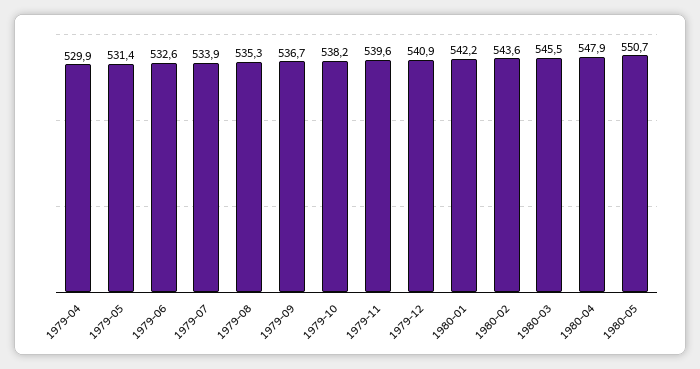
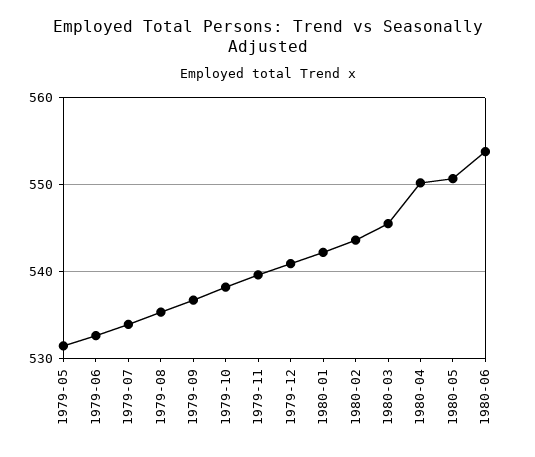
1979-04: 529.9 -> none
1980-04: 547.9 -> 550
1980-06: none -> 554

